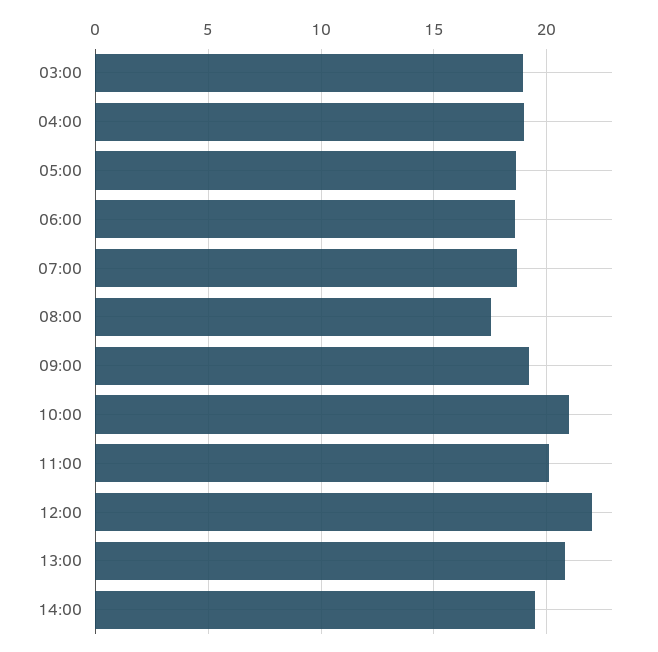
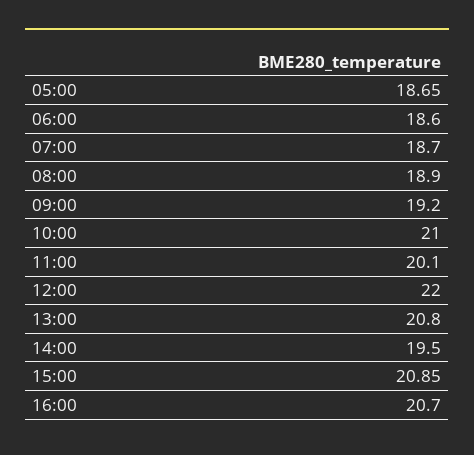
03:00: 19 -> none
04:00: 19 -> none
08:00: 17.5 -> 18.9
15:00: none -> 20.85
16:00: none -> 20.7

